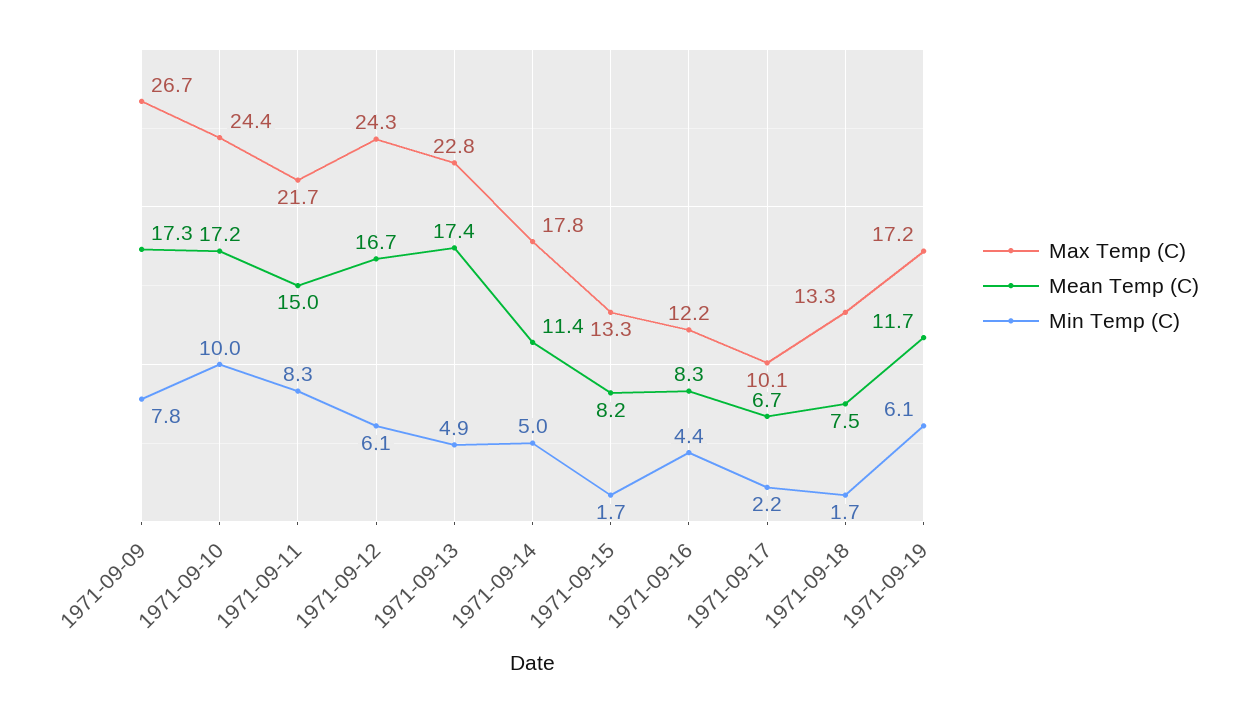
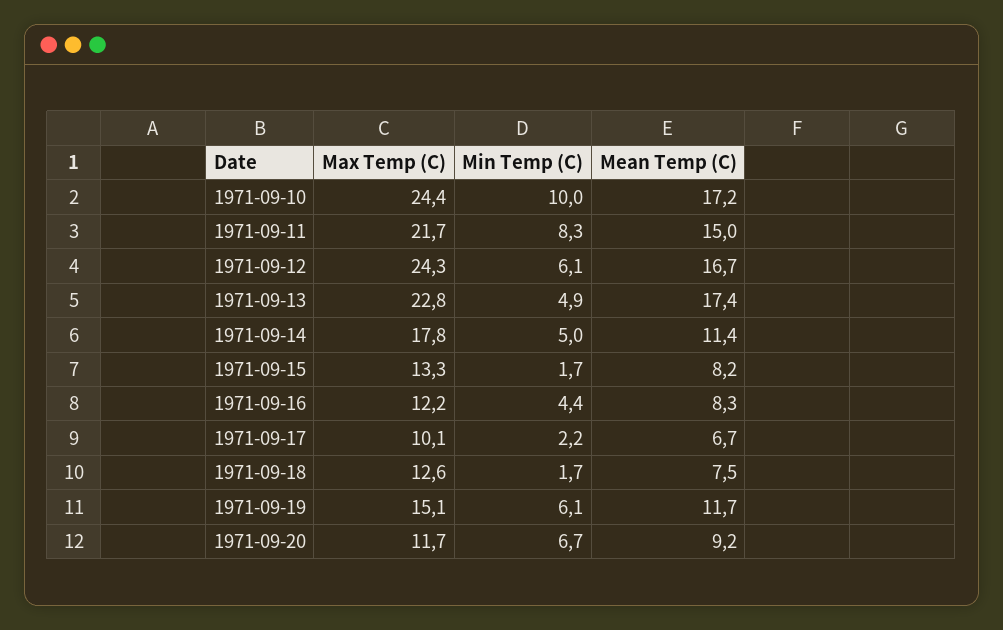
Max Temp (C), 1971-09-09: 26.7 -> none
Mean Temp (C), 1971-09-09: 17.3 -> none
Min Temp (C), 1971-09-09: 7.8 -> none
Max Temp (C), 1971-09-18: 13.3 -> 12.6
Max Temp (C), 1971-09-19: 17.2 -> 15.1
Max Temp (C), 1971-09-20: none -> 11.7
Min Temp (C), 1971-09-20: none -> 6.7
Mean Temp (C), 1971-09-20: none -> 9.2

